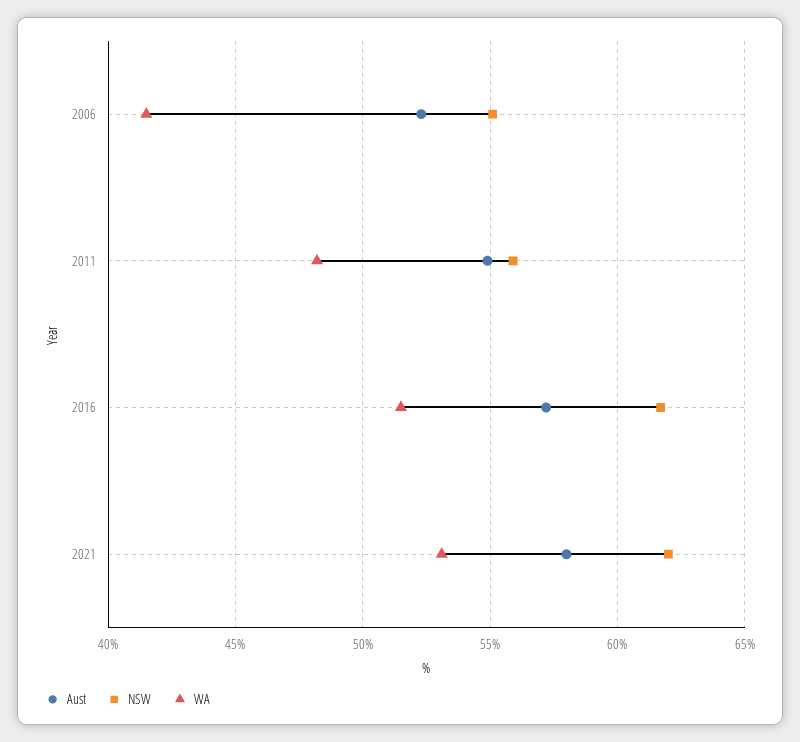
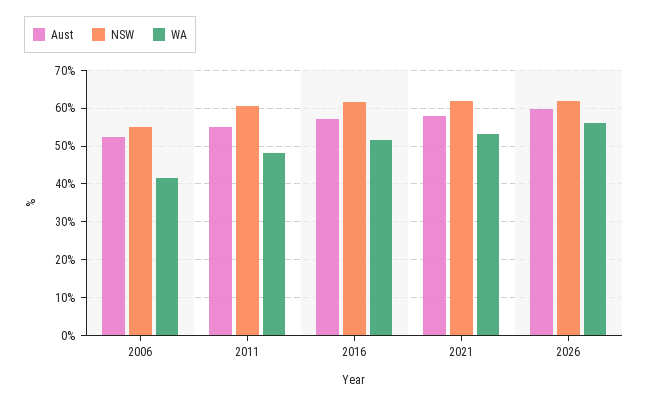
NSW, 2011: 56 -> 60
Aust, 2026: none -> 60
NSW, 2026: none -> 62
WA, 2026: none -> 56

